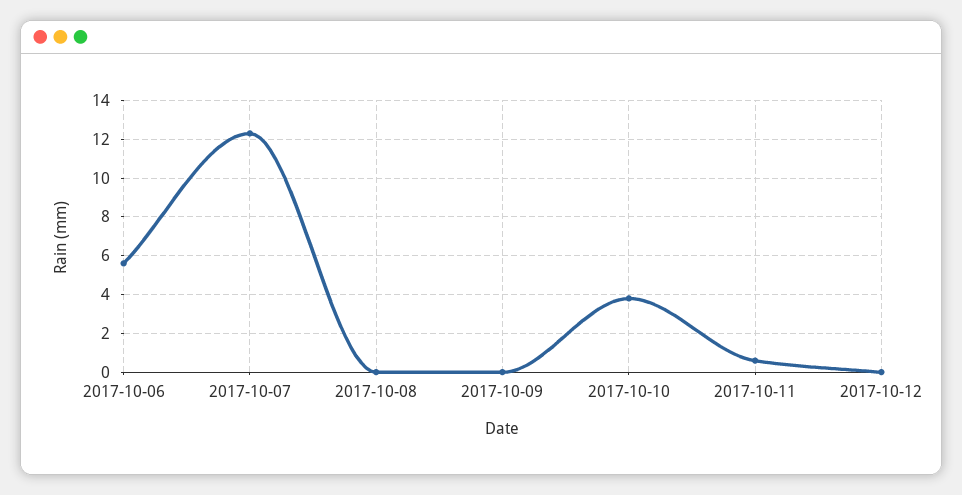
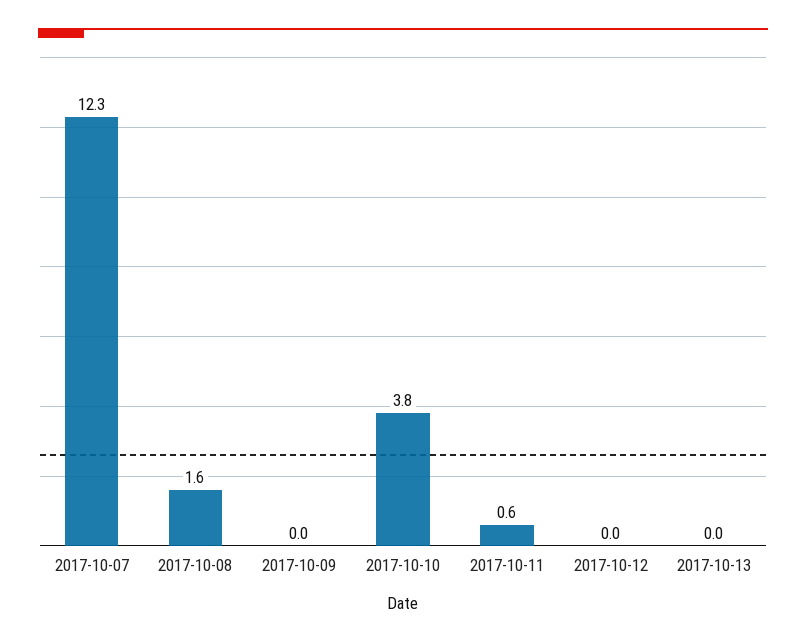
2017-10-06: 5.5 -> none
2017-10-08: 0 -> 1.6
2017-10-13: none -> 0

